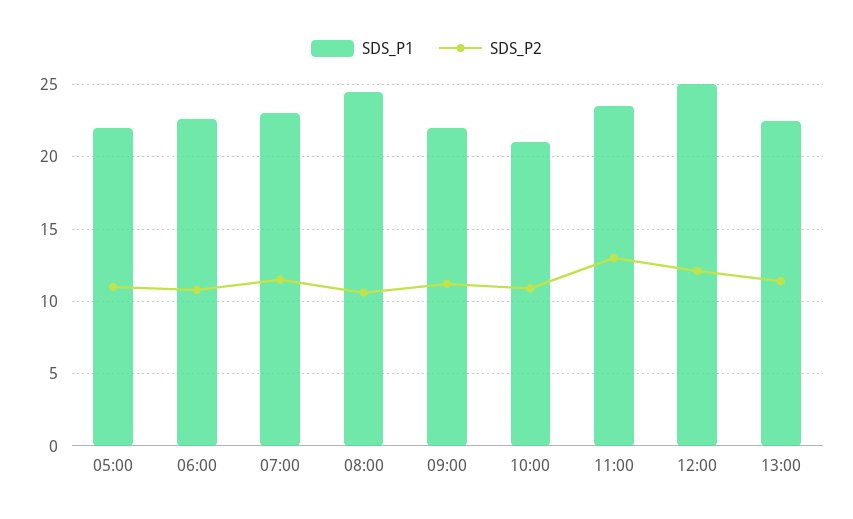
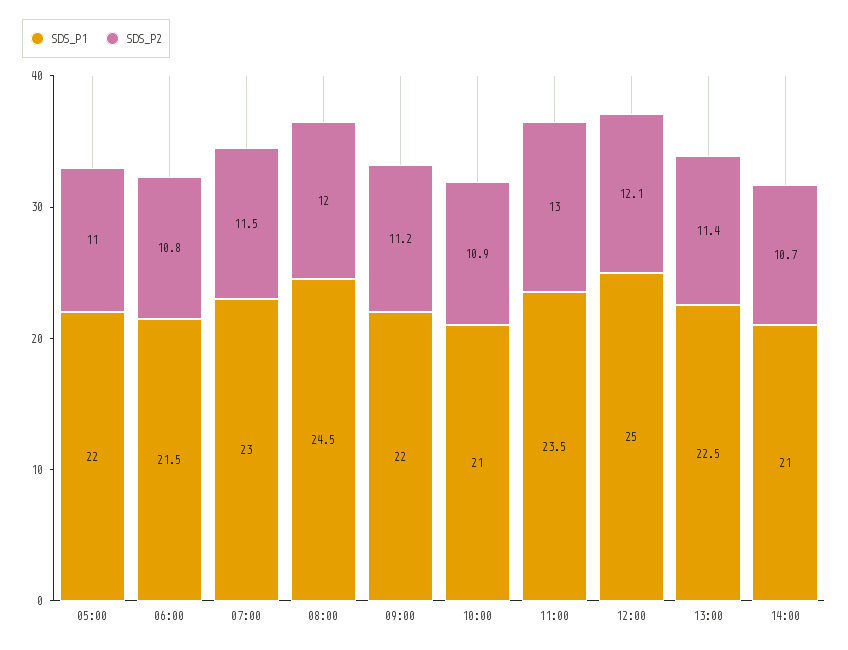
SDS_P1, 06:00: 22.5 -> 21.5
SDS_P2, 08:00: 10.5 -> 12
SDS_P1, 14:00: none -> 21
SDS_P2, 14:00: none -> 10.7

